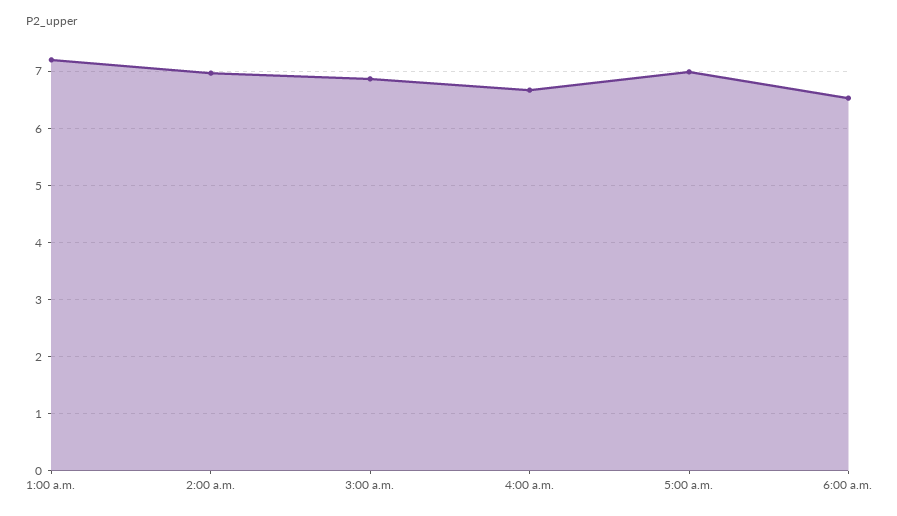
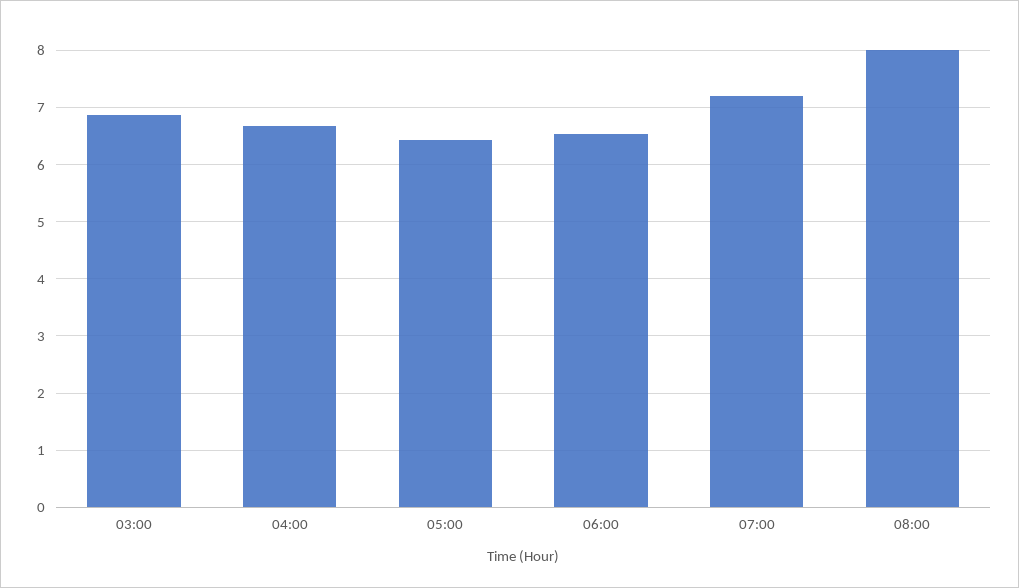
1:00 a.m.: 7.2 -> none
2:00 a.m.: 7 -> none
5:00 a.m.: 7 -> 6.4
07:00: none -> 7.2
08:00: none -> 8

